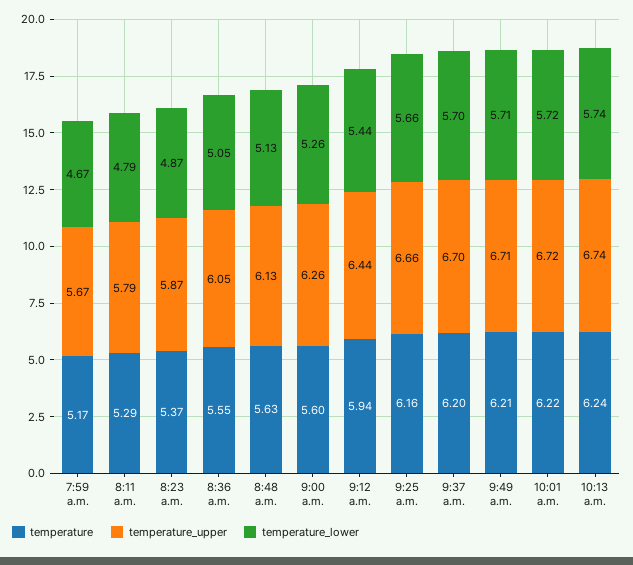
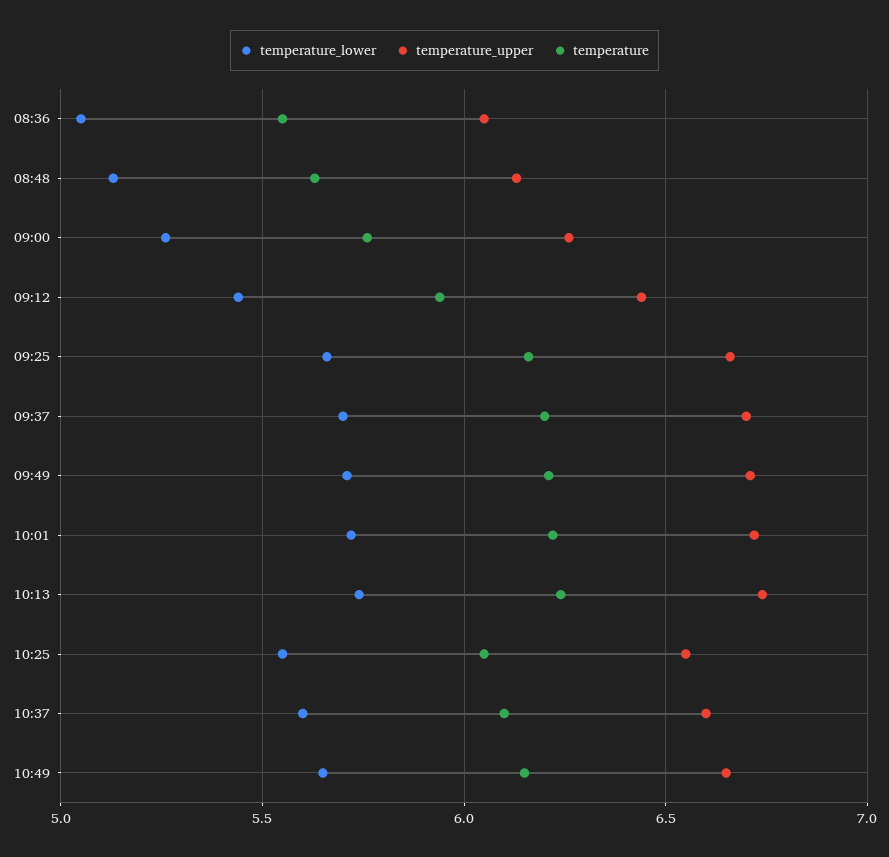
temperature, 7:59 a.m.: 5.17 -> none
temperature_upper, 7:59 a.m.: 5.67 -> none
temperature_lower, 7:59 a.m.: 4.67 -> none
temperature, 8:11 a.m.: 5.29 -> none
temperature_upper, 8:11 a.m.: 5.79 -> none
temperature_lower, 8:11 a.m.: 4.79 -> none
temperature, 8:23 a.m.: 5.37 -> none
temperature_upper, 8:23 a.m.: 5.87 -> none
temperature_lower, 8:23 a.m.: 4.87 -> none
temperature, 9:00 a.m.: 5.6 -> 5.75
temperature_lower, 10:25: none -> 5.55
temperature_upper, 10:25: none -> 6.55
temperature, 10:25: none -> 6.05
temperature_lower, 10:37: none -> 5.6
temperature_upper, 10:37: none -> 6.6
temperature, 10:37: none -> 6.1
temperature_lower, 10:49: none -> 5.65
temperature_upper, 10:49: none -> 6.65
temperature, 10:49: none -> 6.15

